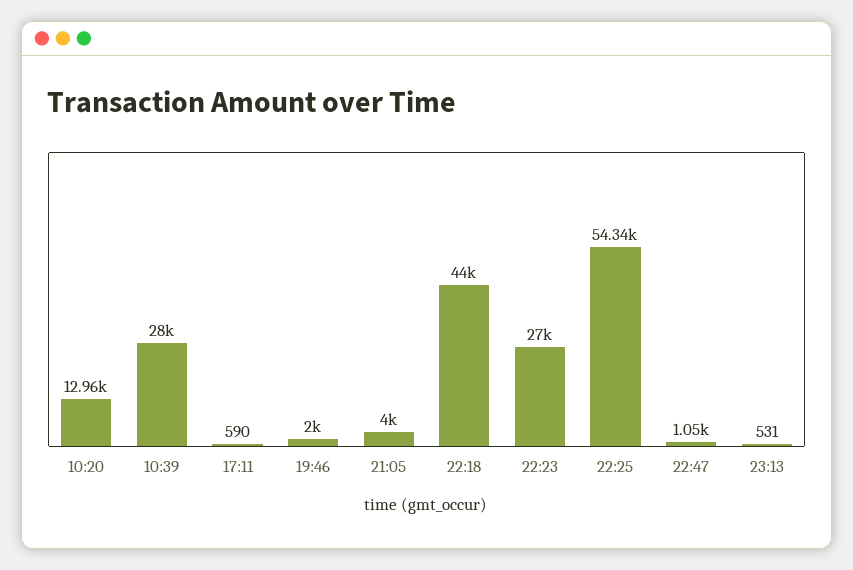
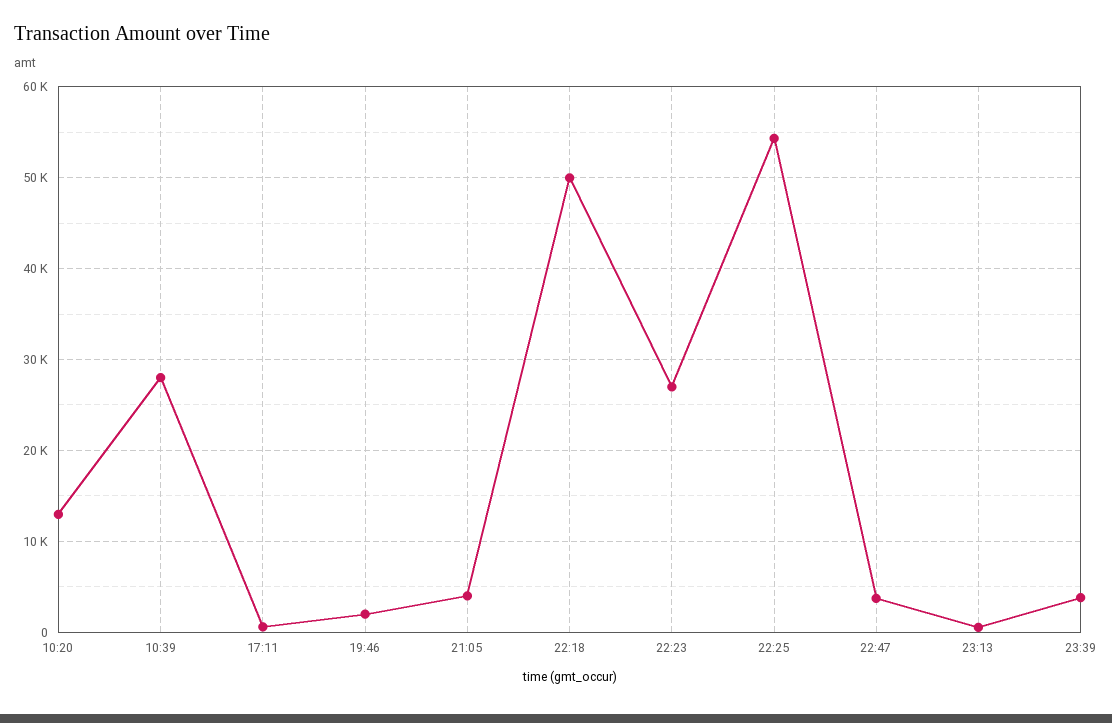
22:18: 44000 -> 50000
22:47: 1050 -> 4000
23:39: none -> 4000

